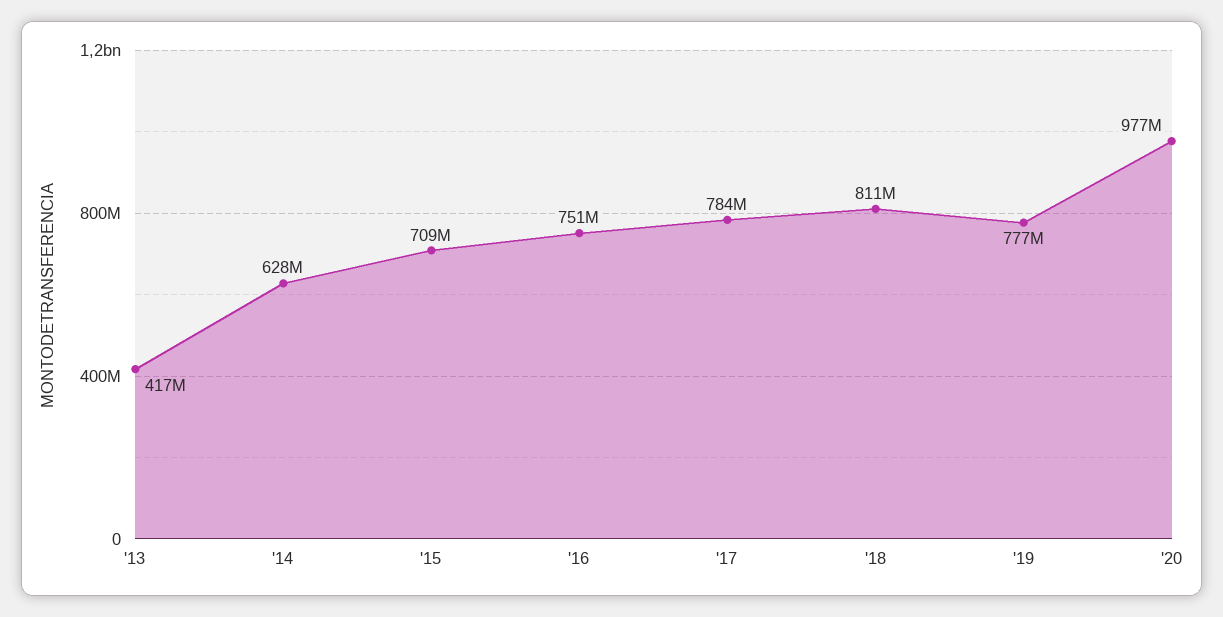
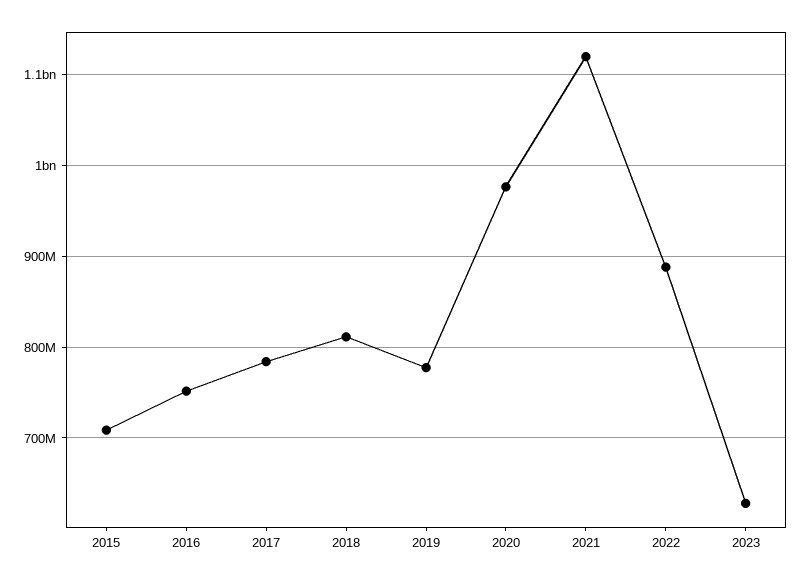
'13: 417000000 -> none
'14: 628000000 -> none
2021: none -> 1120000000
2022: none -> 890000000
2023: none -> 630000000

